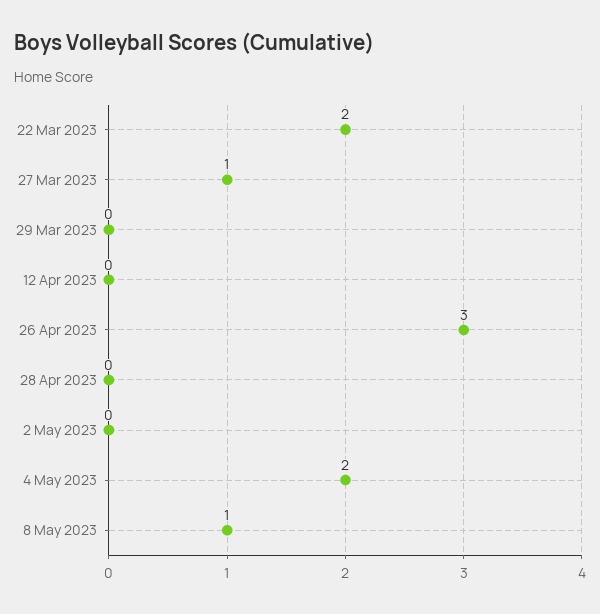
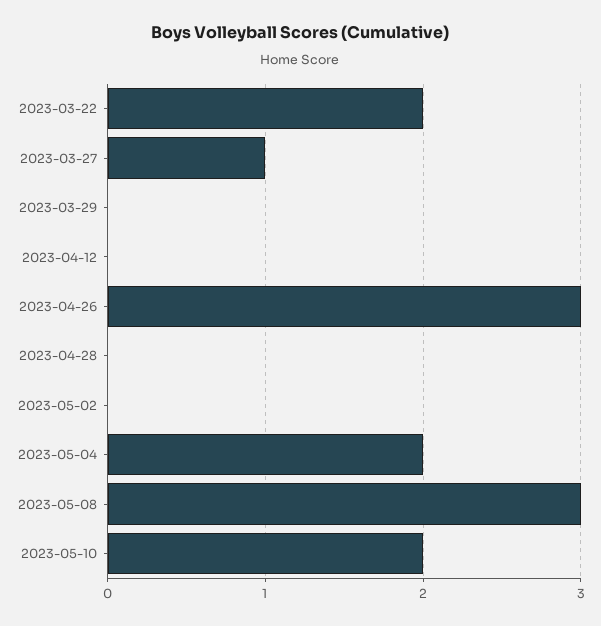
8 May 2023: 1 -> 3
2023-05-10: none -> 2

